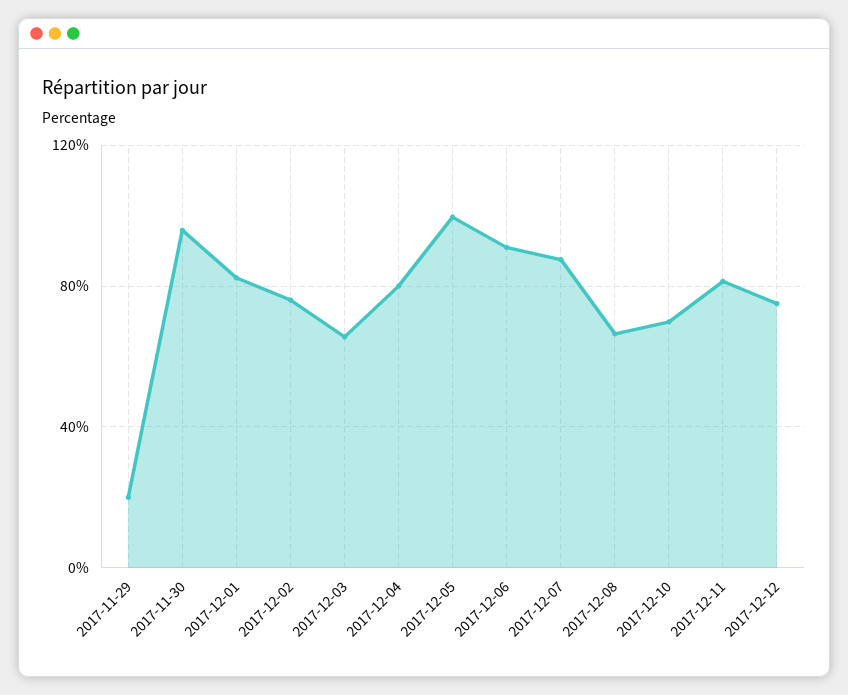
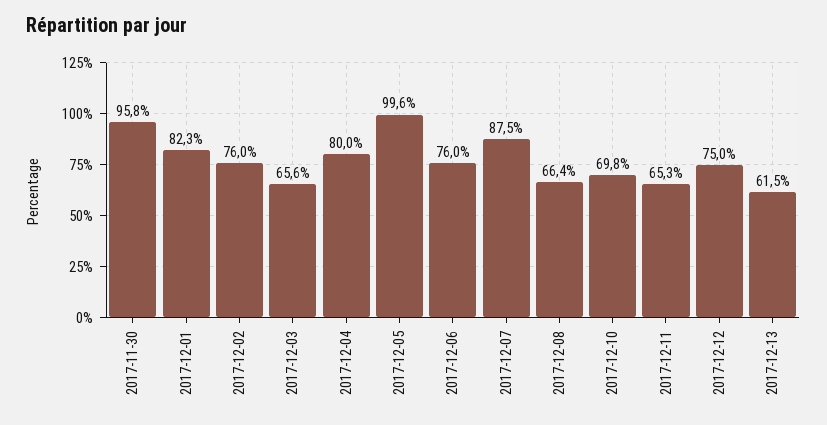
2017-11-29: 20 -> none
2017-12-06: 90 -> 76
2017-12-11: 80 -> 65.3
2017-12-13: none -> 61.5

